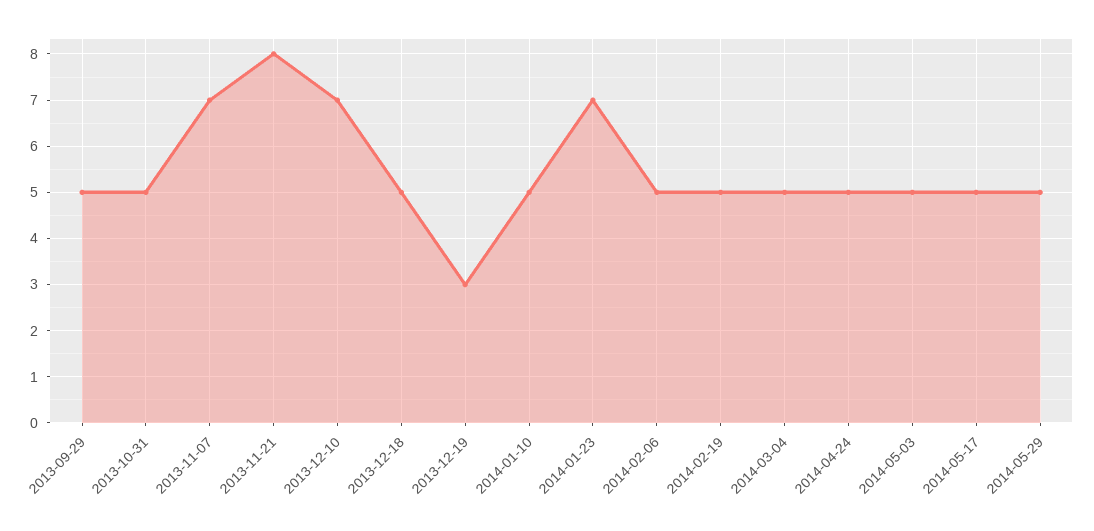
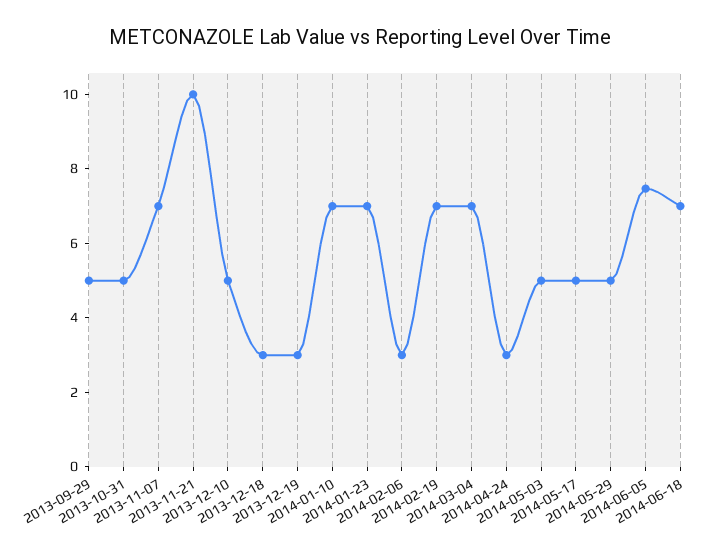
2013-11-21: 8 -> 10
2013-12-10: 7 -> 5
2013-12-18: 5 -> 3
2014-01-10: 5 -> 7
2014-02-06: 5 -> 3
2014-02-19: 5 -> 7
2014-03-04: 5 -> 7
2014-04-24: 5 -> 3
2014-06-05: none -> 7.5
2014-06-18: none -> 7

